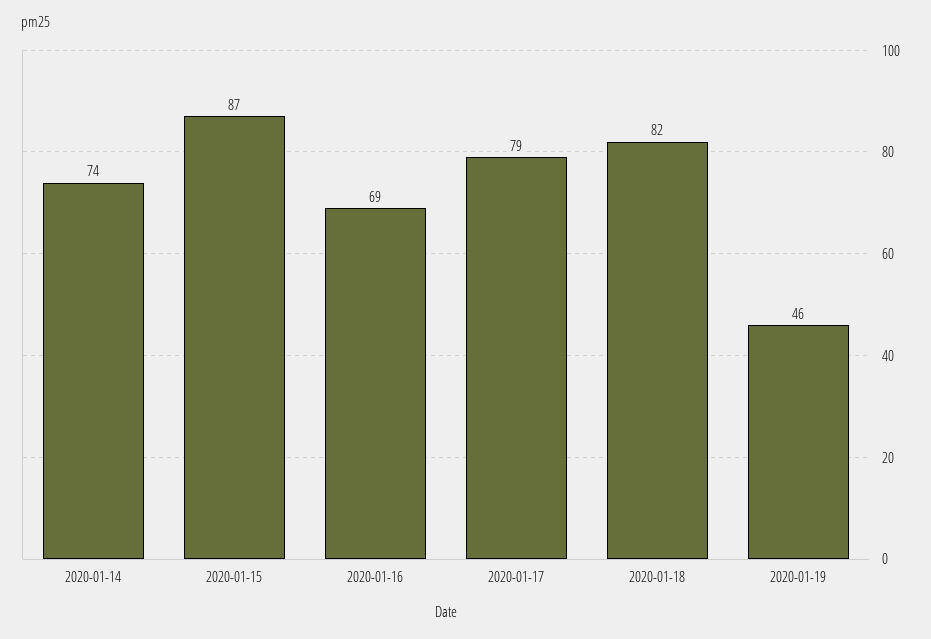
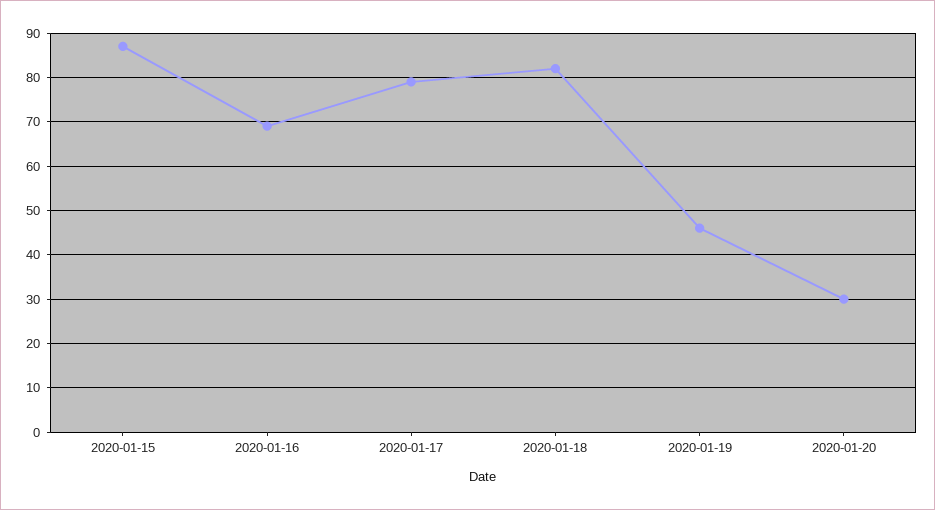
2020-01-14: 74 -> none
2020-01-20: none -> 30

